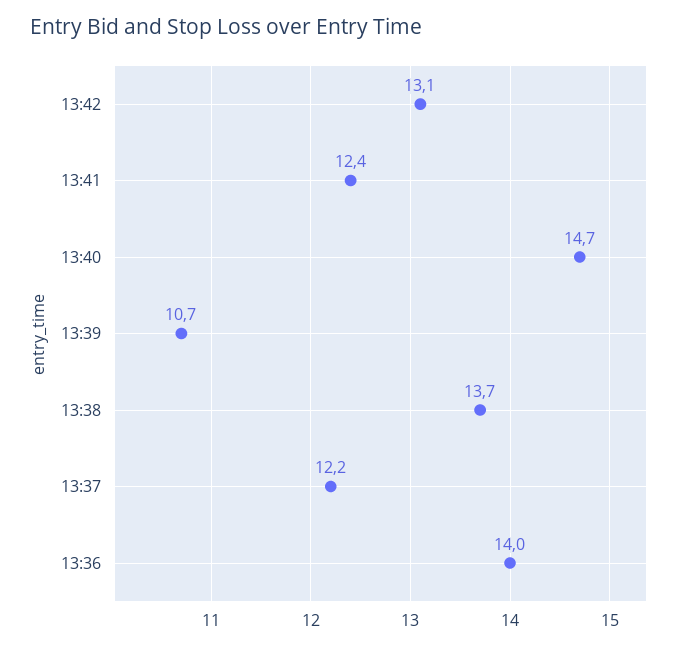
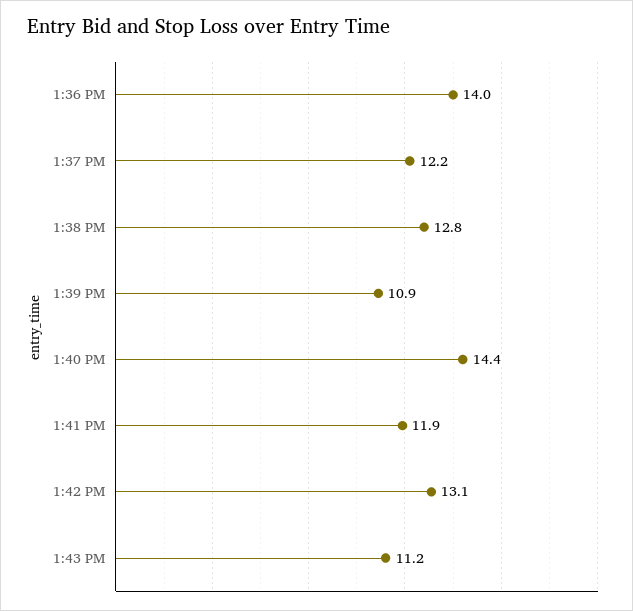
13:41: 12.4 -> 11.9
13:40: 14.7 -> 14.4
13:39: 10.7 -> 10.9
13:38: 13.7 -> 12.8
1:43 PM: none -> 11.2

